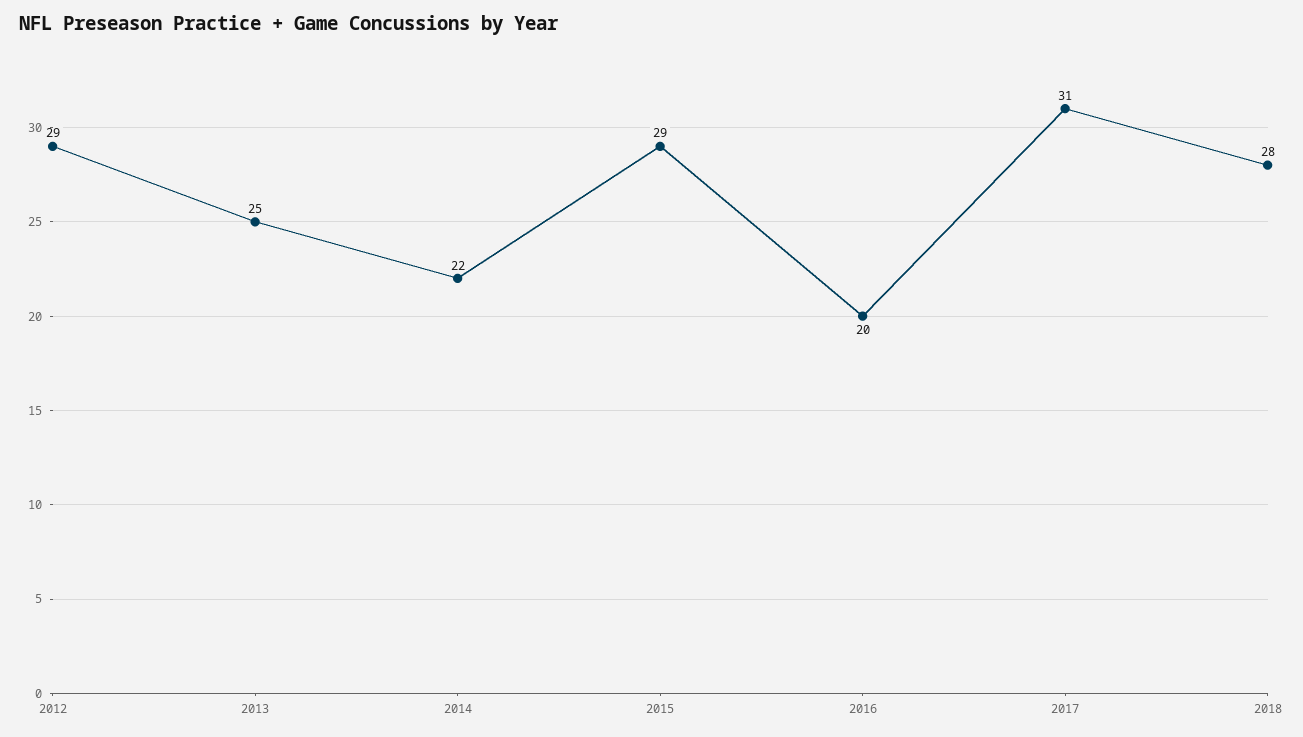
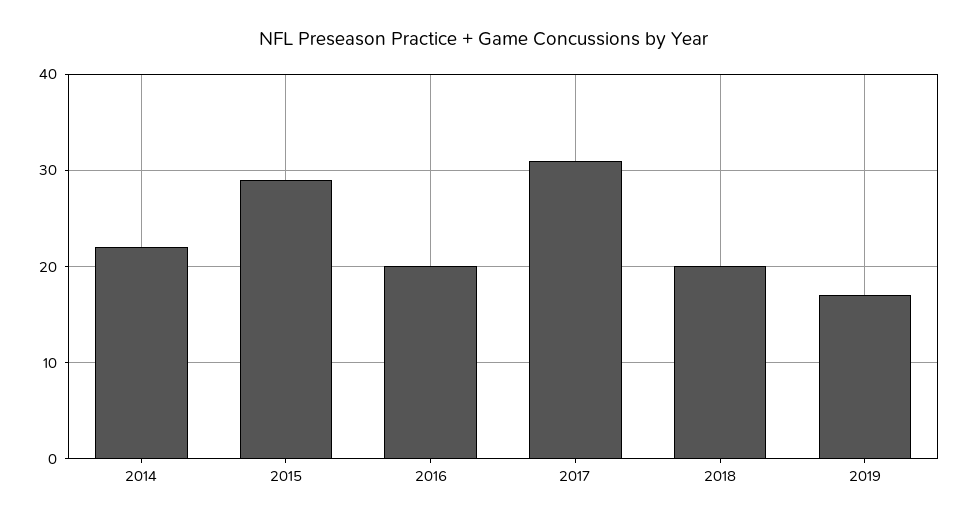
2012: 29 -> none
2013: 25 -> none
2018: 28 -> 20
2019: none -> 17

